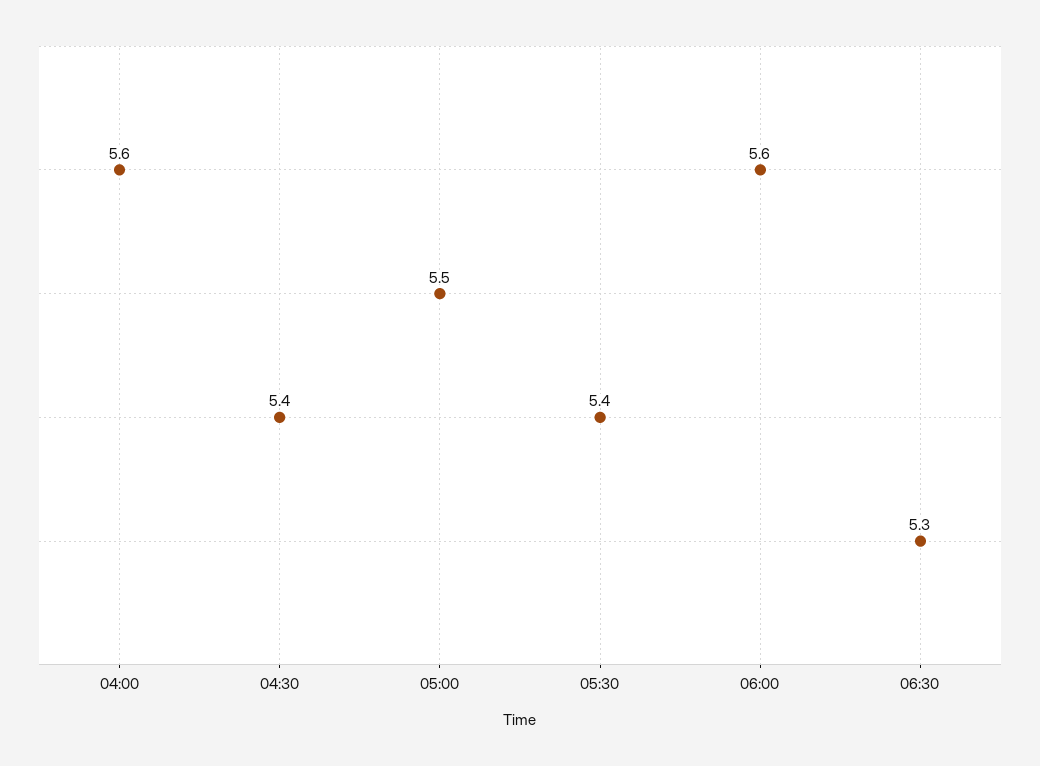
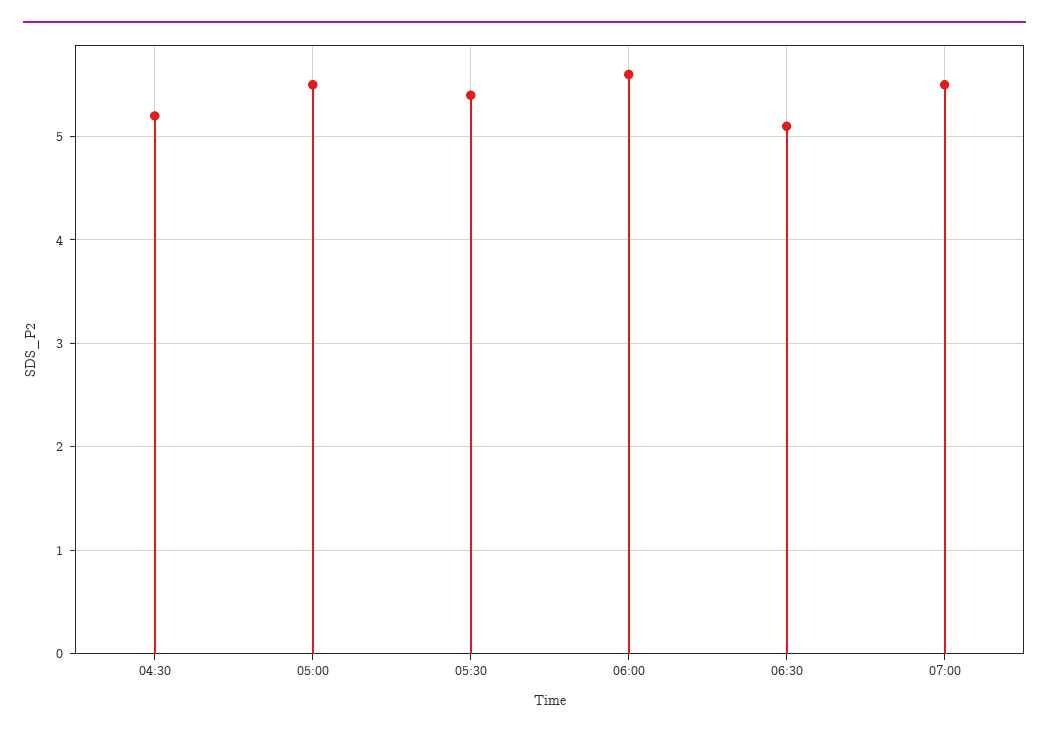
04:00: 5.6 -> none
04:30: 5.4 -> 5.2
06:30: 5.3 -> 5.1
07:00: none -> 5.5

